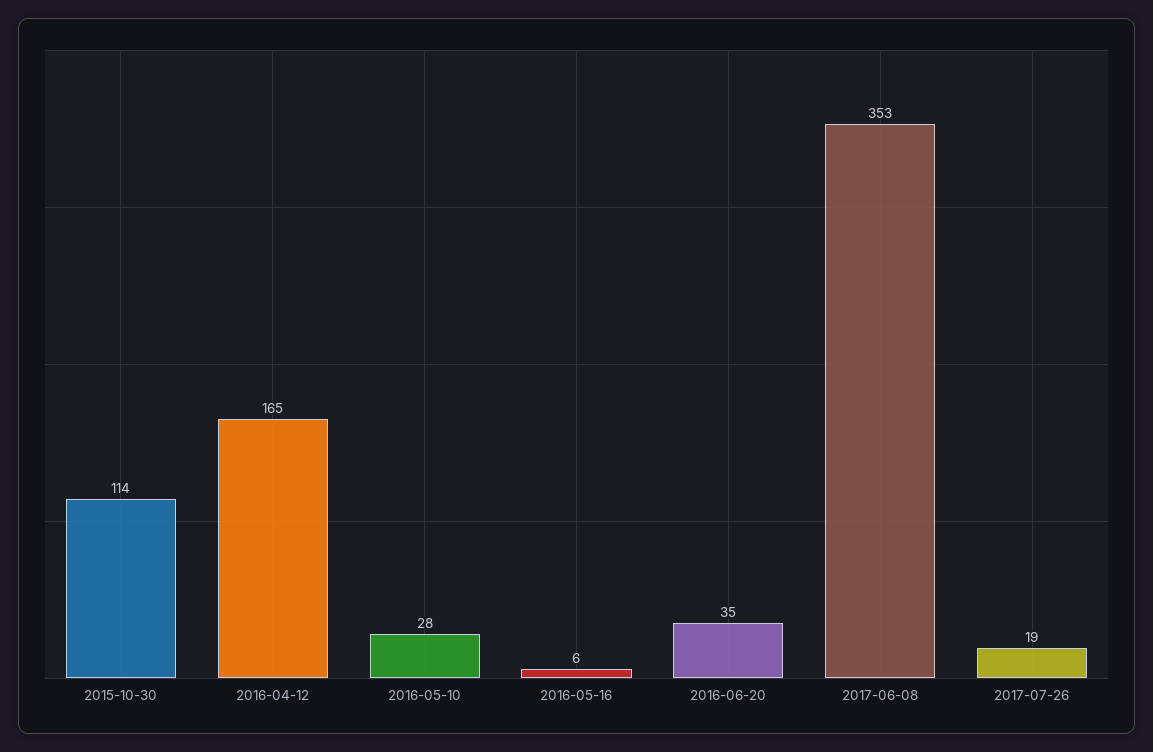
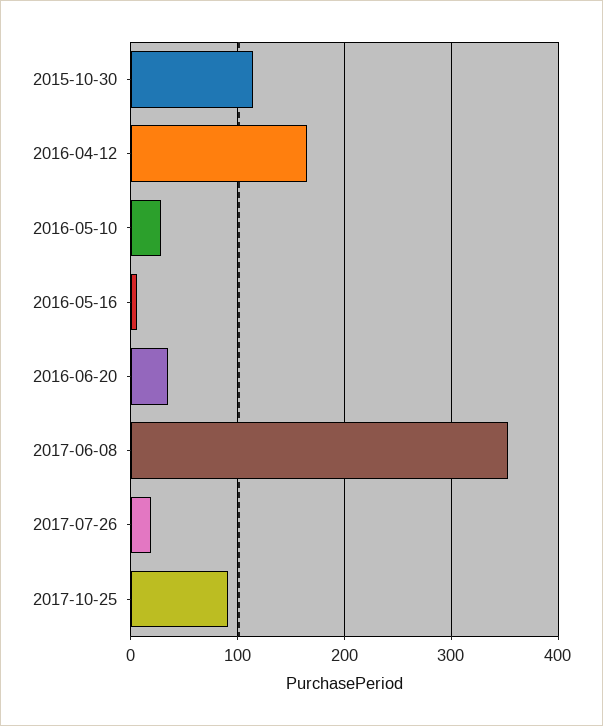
2017-10-25: none -> 90

